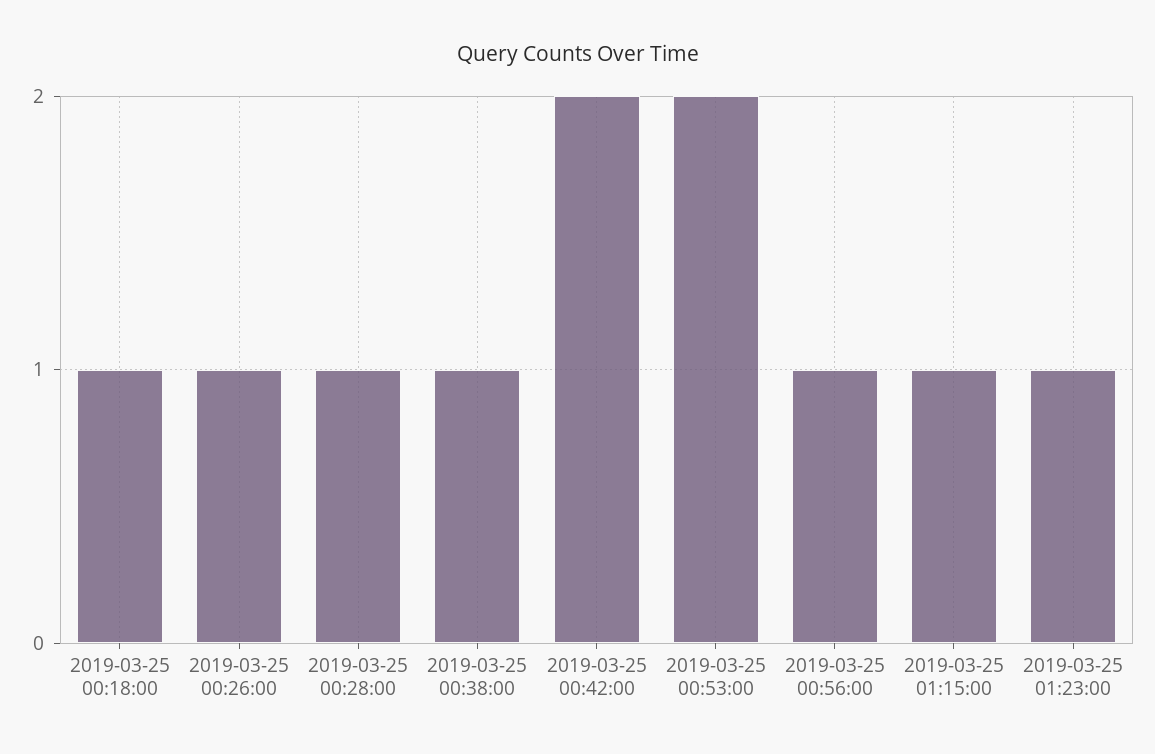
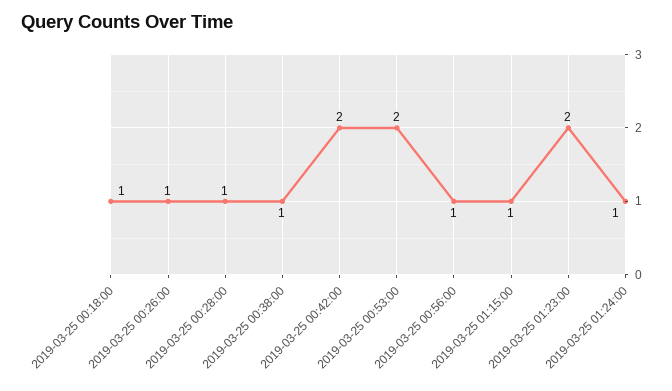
2019-03-25 01:23:00: 1 -> 2
2019-03-25 01:24:00: none -> 1

